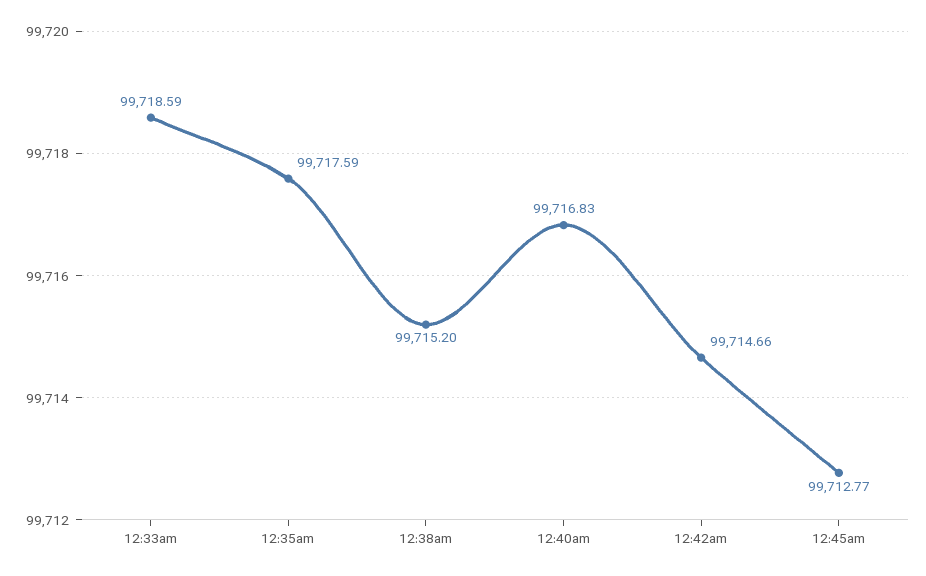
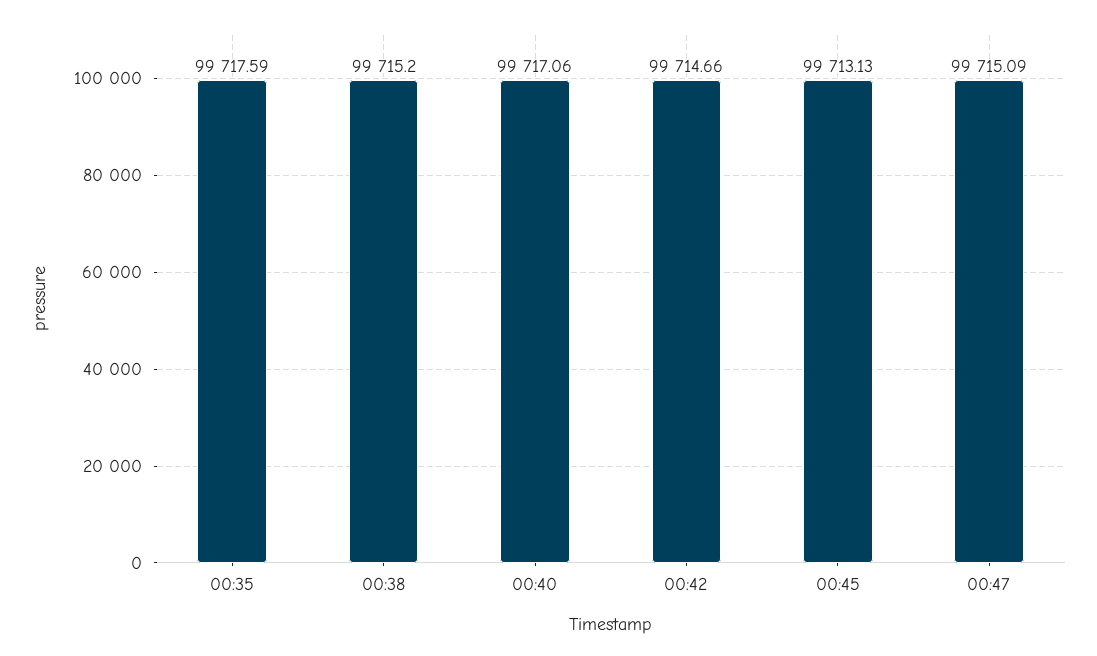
12:33am: 99718.59 -> none
12:40am: 99716.83 -> 99717.06
12:45am: 99712.77 -> 99713.13
00:47: none -> 99715.09

